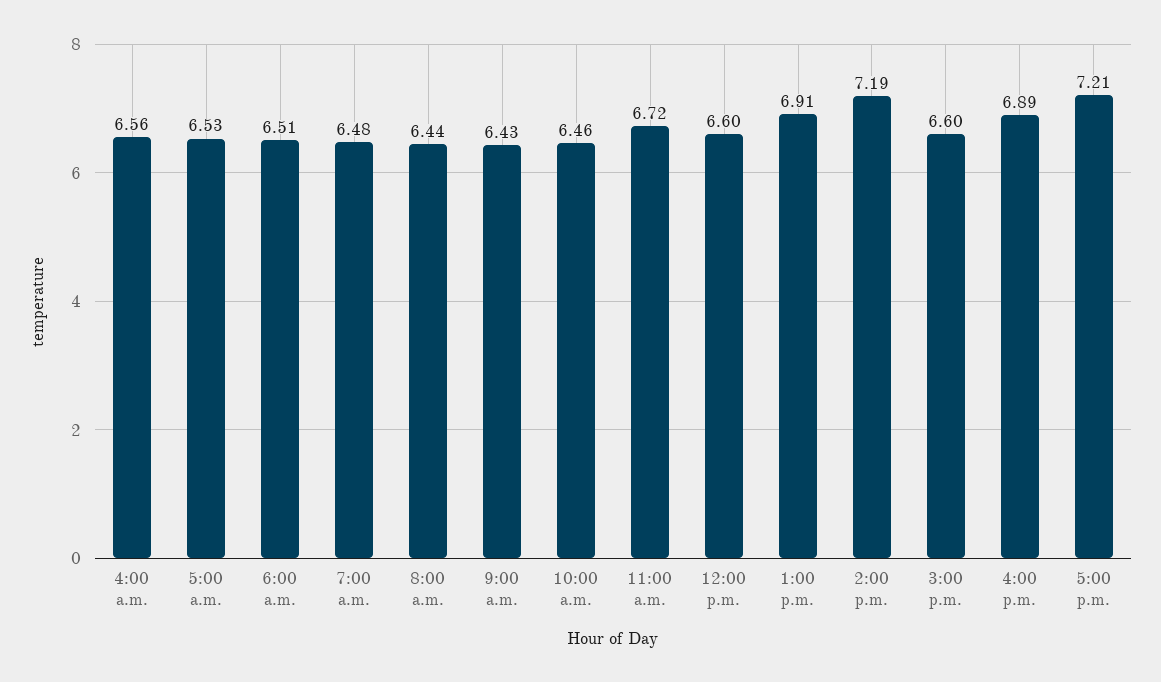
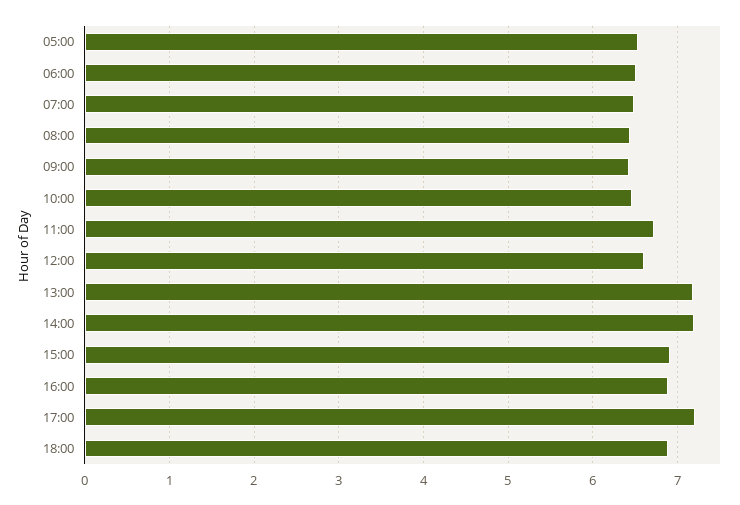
4:00 a.m.: 6.56 -> none
1:00 p.m.: 6.91 -> 7.2
3:00 p.m.: 6.6 -> 6.9
18:00: none -> 6.9

